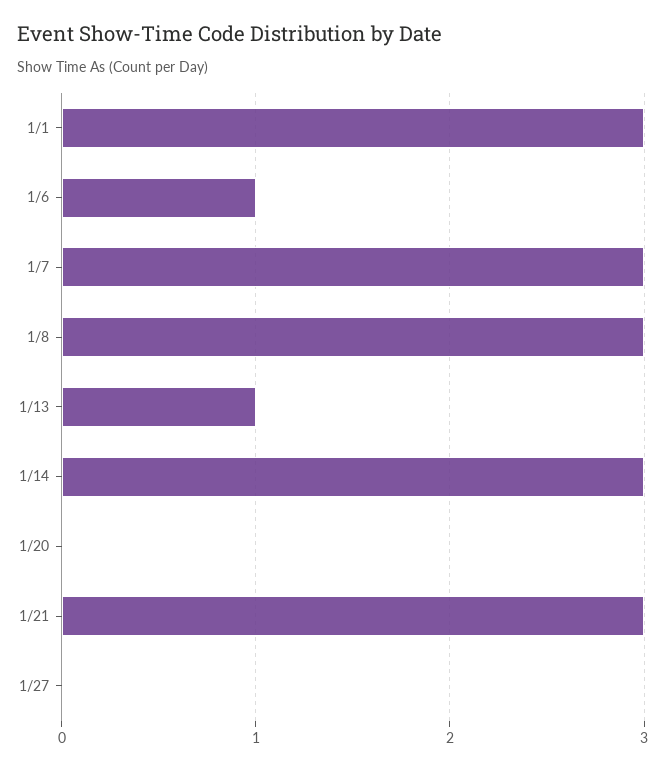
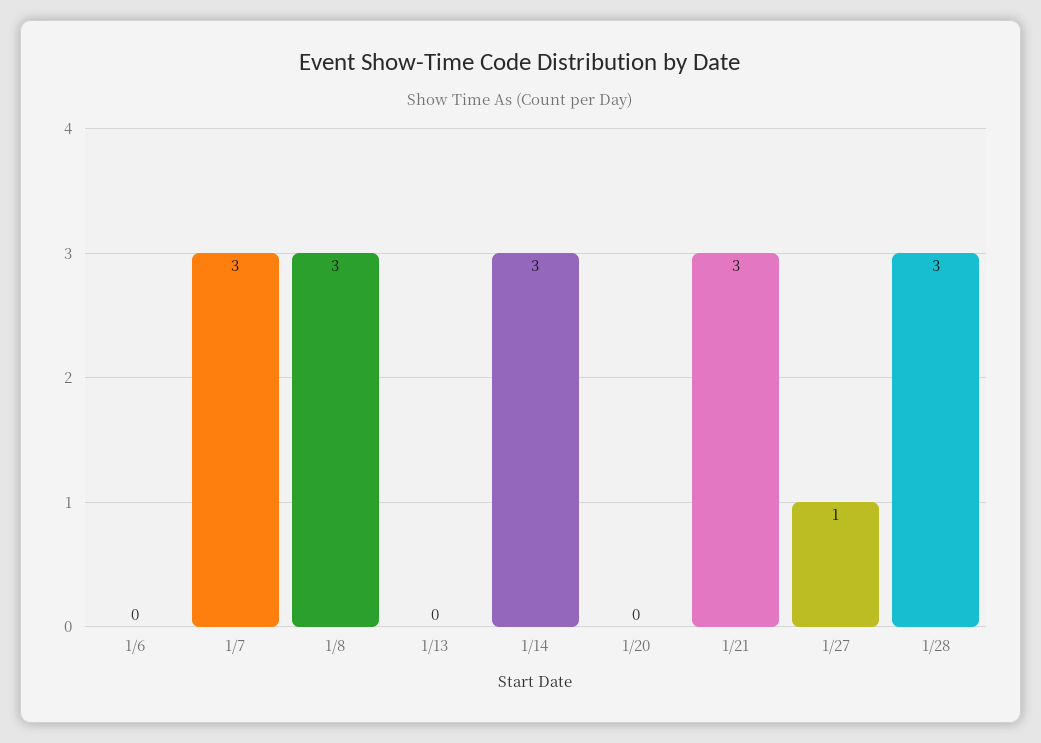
1/1: 3 -> none
1/6: 1 -> 0
1/13: 1 -> 0
1/27: 0 -> 1
1/28: none -> 3

